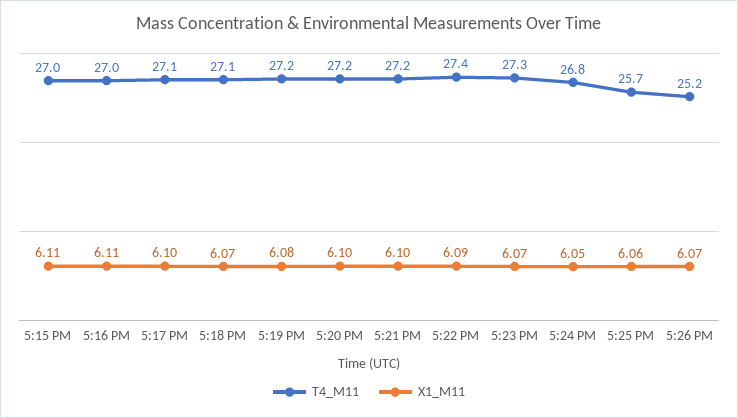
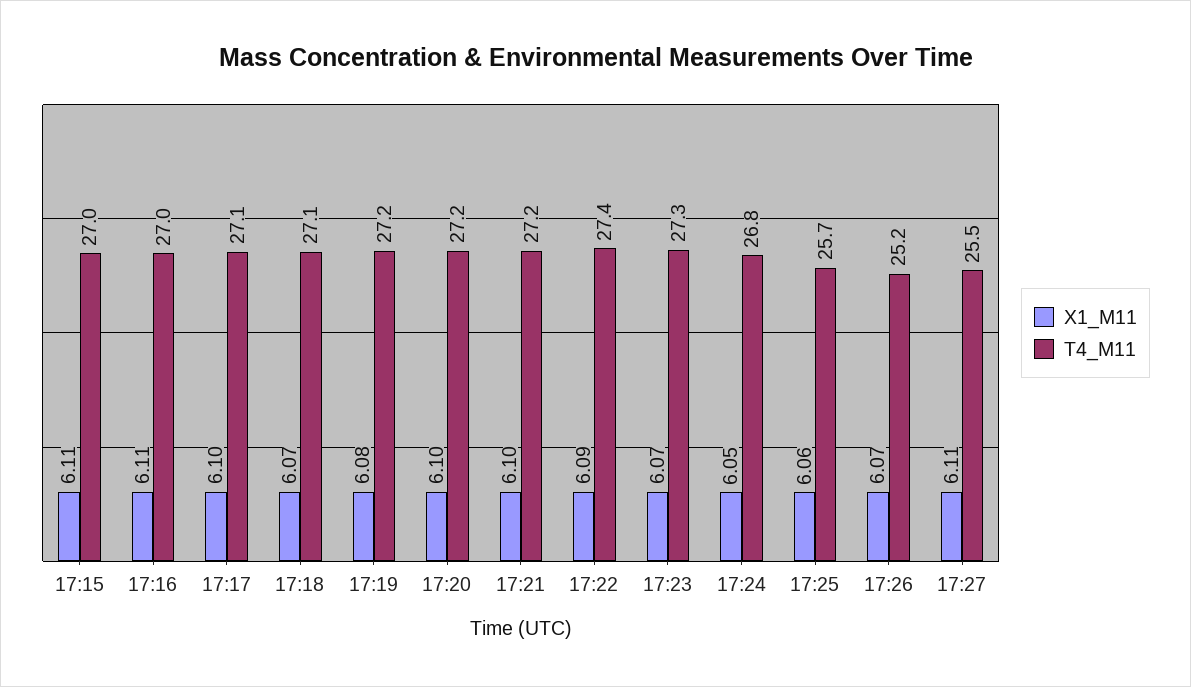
X1_M11, 17:27: none -> 6.11
T4_M11, 17:27: none -> 25.5

